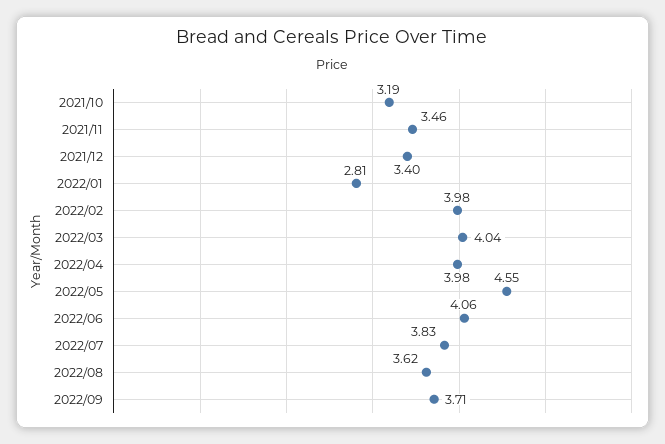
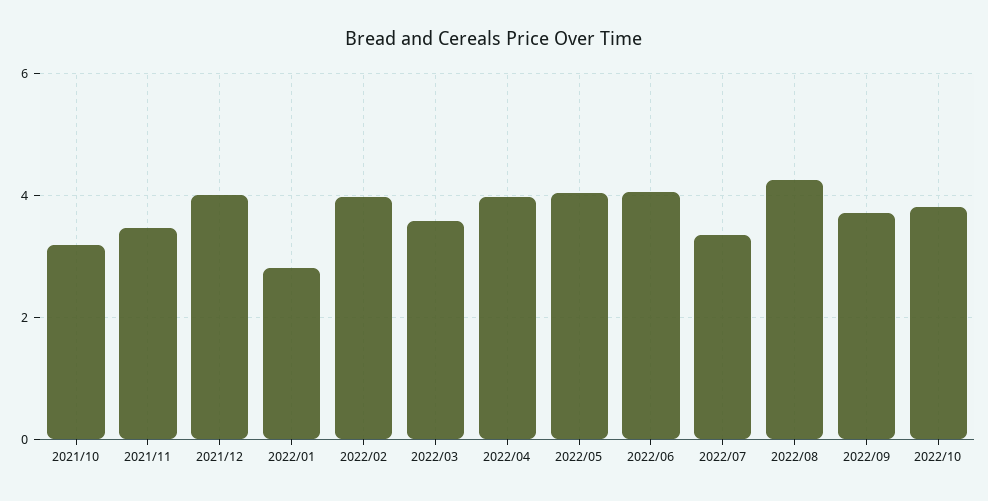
2021/12: 3.4 -> 4
2022/03: 4.04 -> 3.6
2022/05: 4.55 -> 4
2022/07: 3.83 -> 3.4
2022/08: 3.62 -> 4.2
2022/10: none -> 3.8

